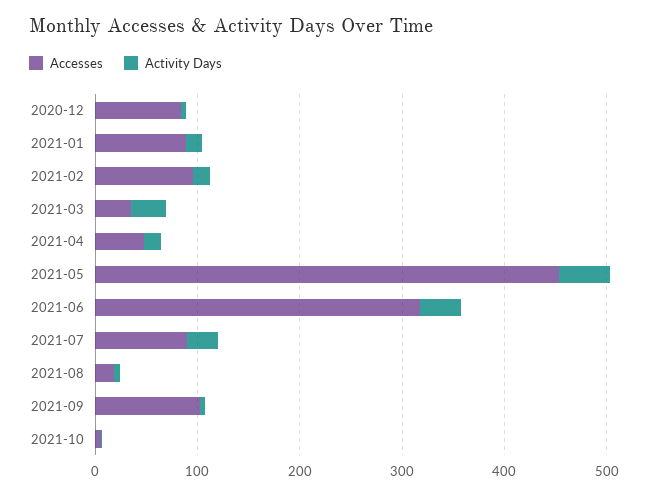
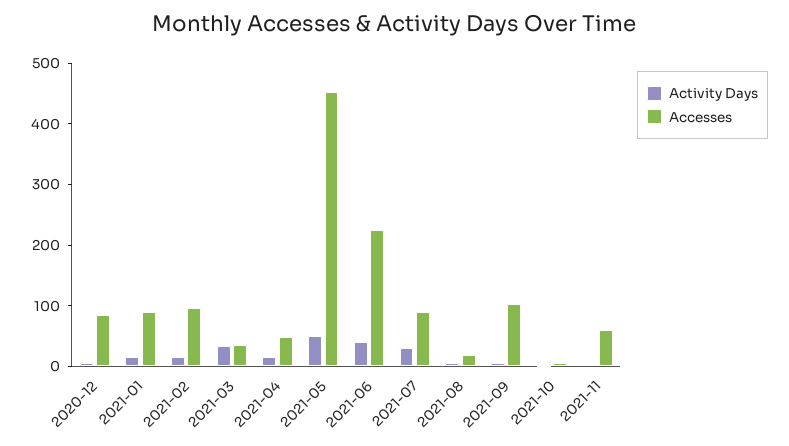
Accesses, 2021-06: 320 -> 220
Activity Days, 2021-11: none -> 0
Accesses, 2021-11: none -> 60

